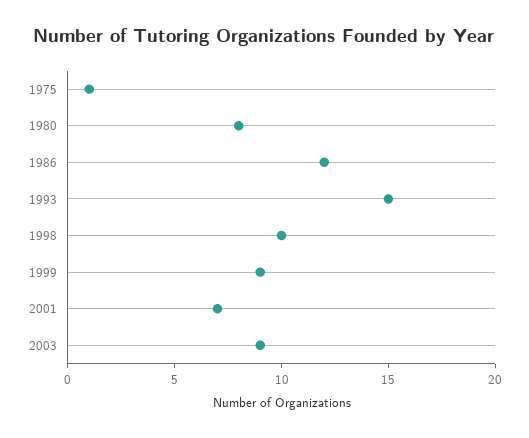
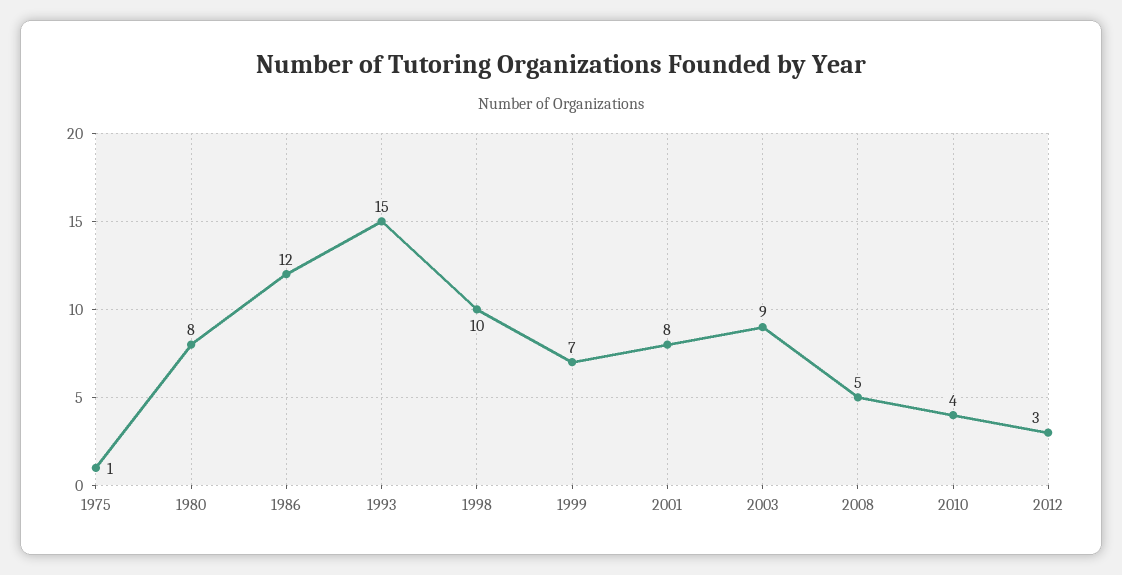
1999: 9 -> 7
2001: 7 -> 8
2008: none -> 5
2010: none -> 4
2012: none -> 3

